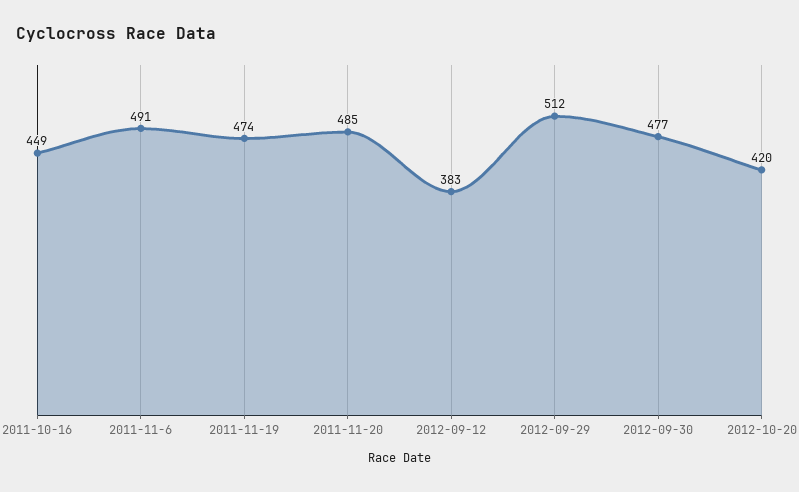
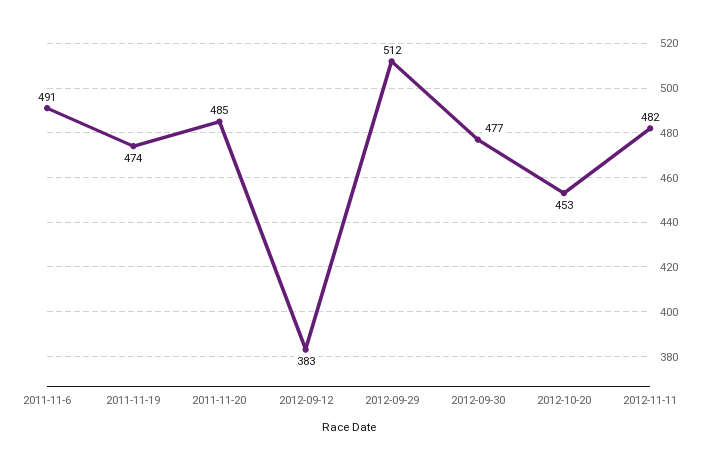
2011-10-16: 449 -> none
2012-10-20: 420 -> 453
2012-11-11: none -> 482

